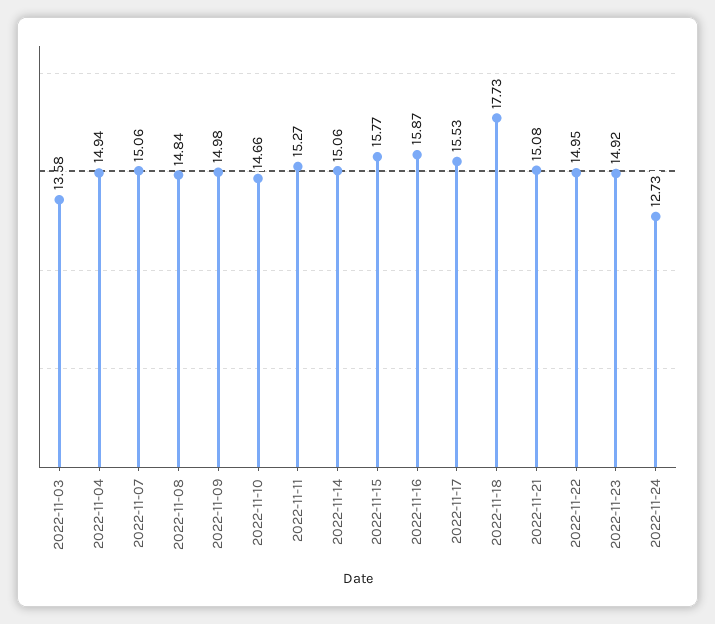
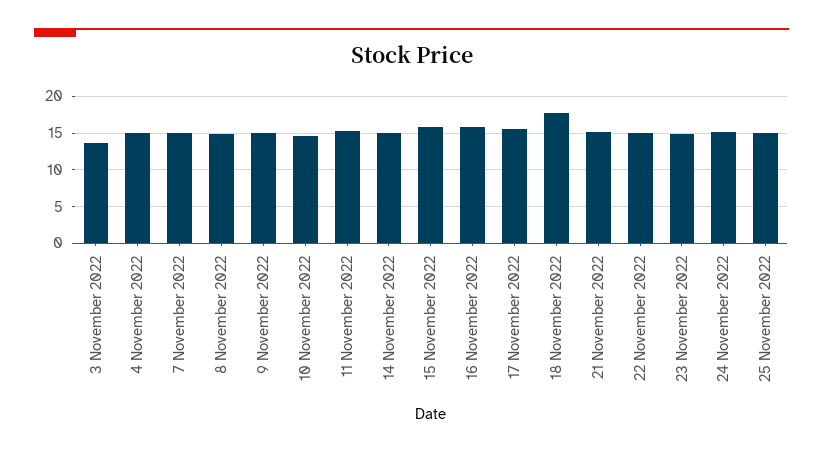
2022-11-24: 12.73 -> 15
25 November 2022: none -> 15

